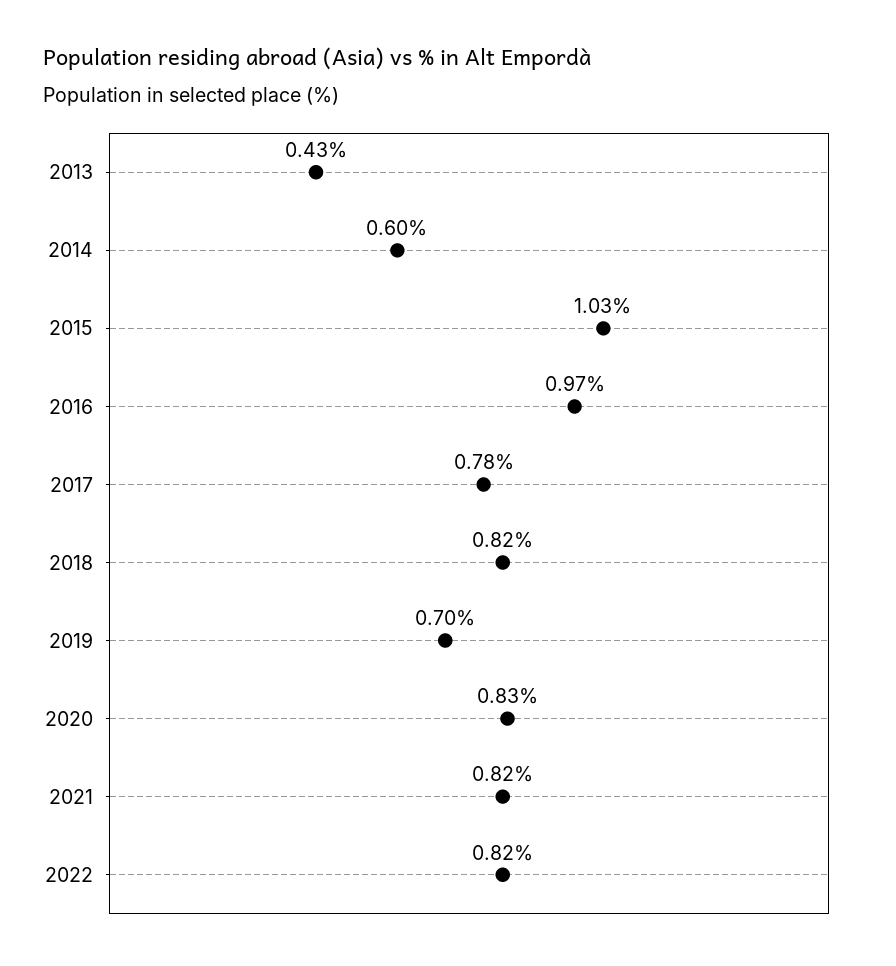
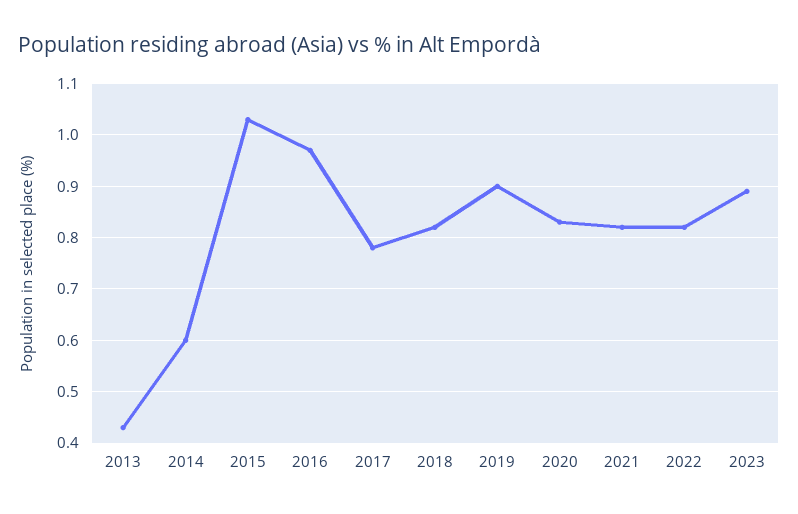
2019: 0.7 -> 0.9
2023: none -> 0.9

